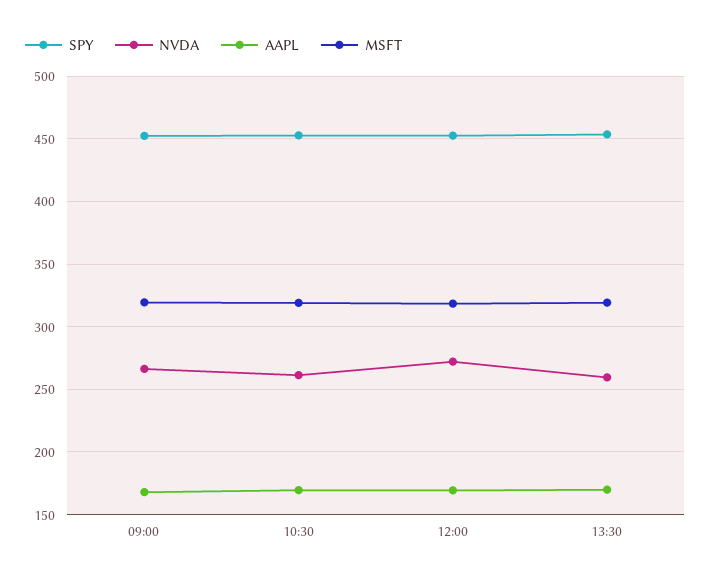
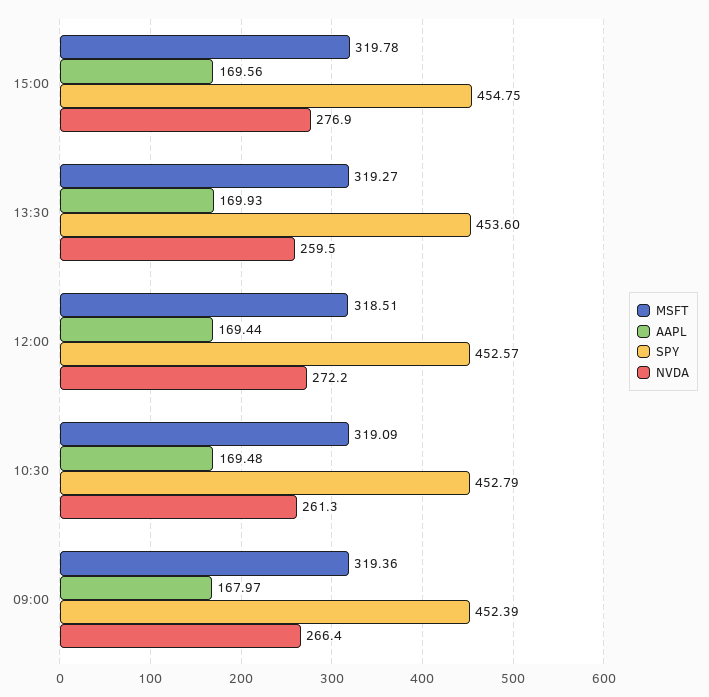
MSFT, 15:00: none -> 319.78
AAPL, 15:00: none -> 169.56
SPY, 15:00: none -> 454.75
NVDA, 15:00: none -> 276.9

